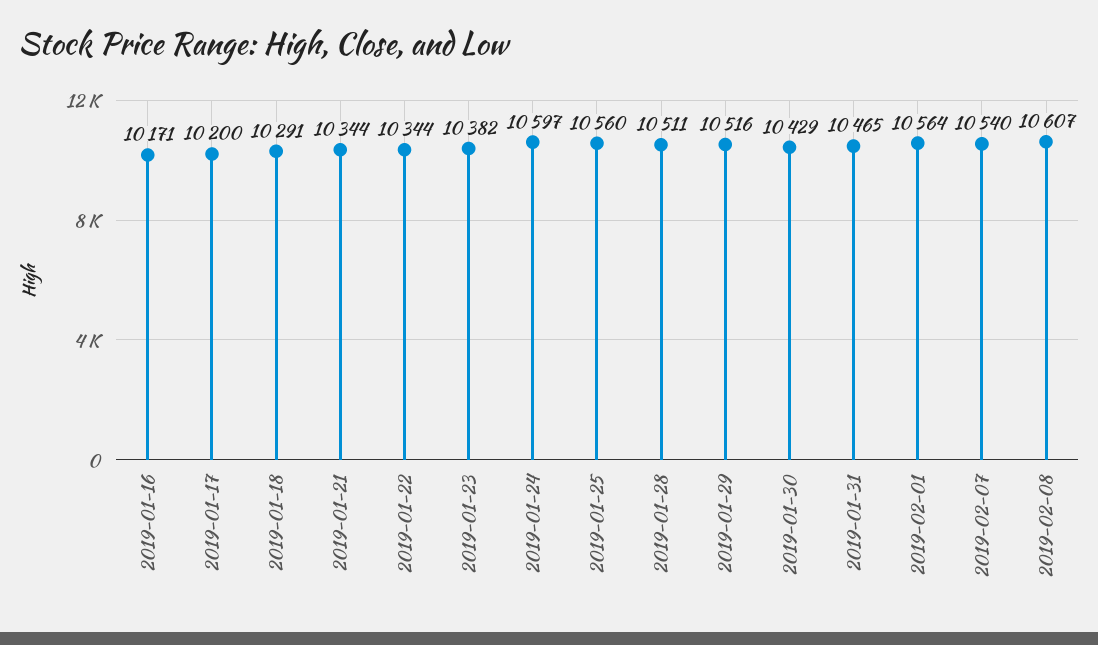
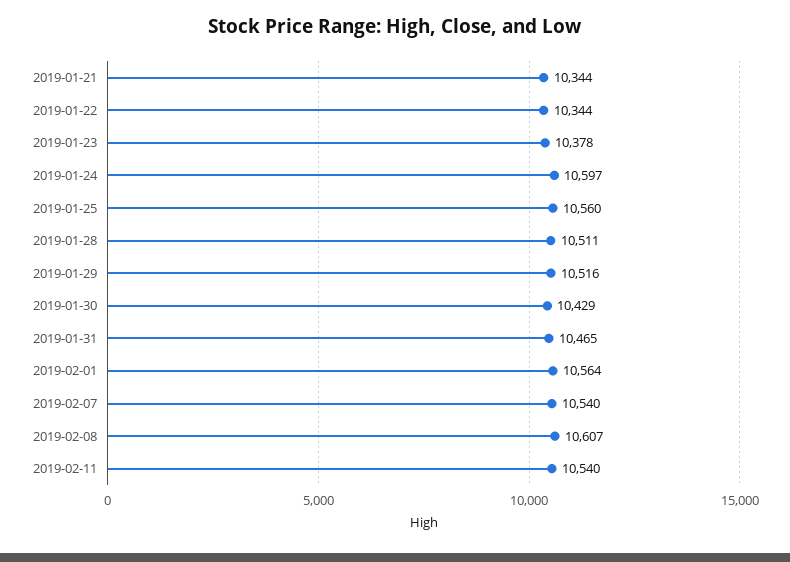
2019-01-16: 10171 -> none
2019-01-17: 10200 -> none
2019-01-18: 10291 -> none
2019-01-23: 10382 -> 10378
2019-02-11: none -> 10540

